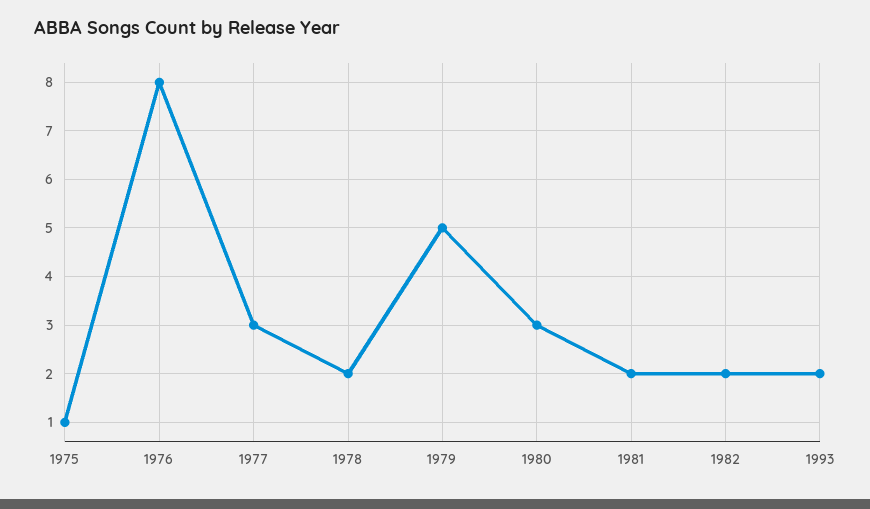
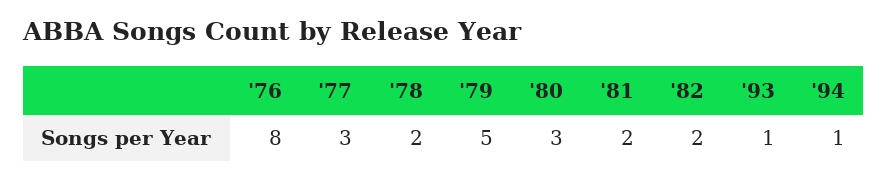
1975: 1 -> none
1993: 2 -> 1
'94: none -> 1

